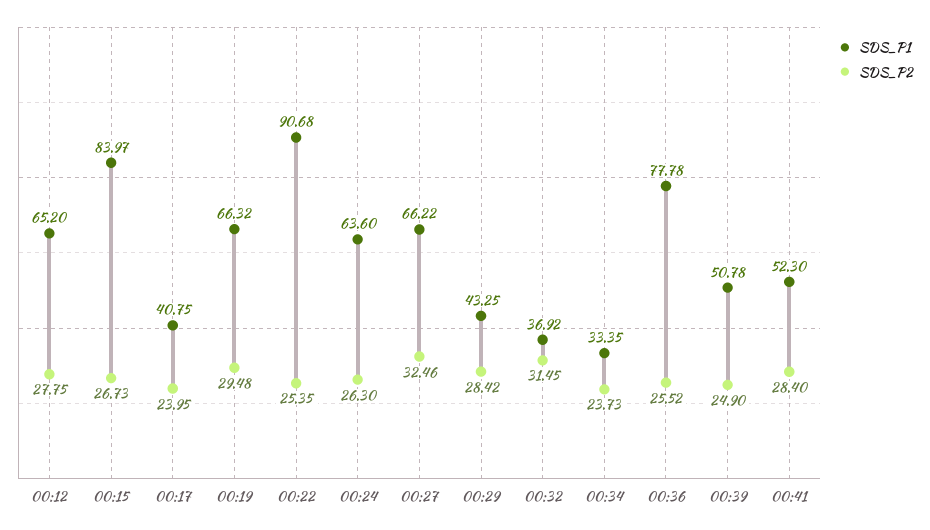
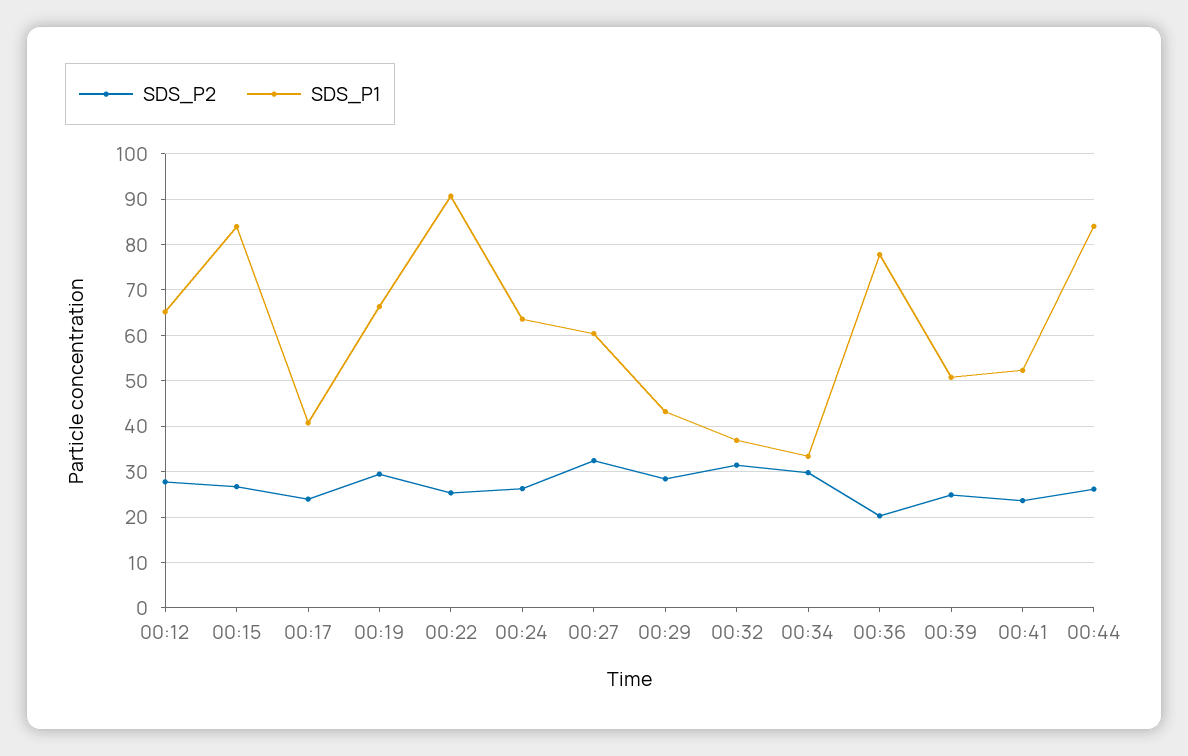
SDS_P1, 00:27: 66.22 -> 60
SDS_P2, 00:34: 23.73 -> 30
SDS_P2, 00:36: 25.52 -> 20
SDS_P2, 00:41: 28.4 -> 24
SDS_P2, 00:44: none -> 26
SDS_P1, 00:44: none -> 84

